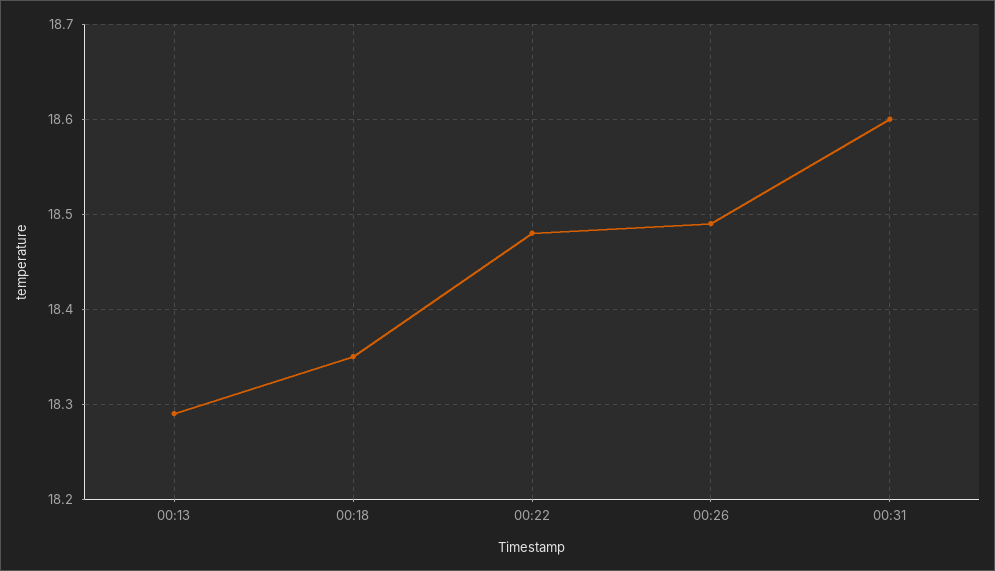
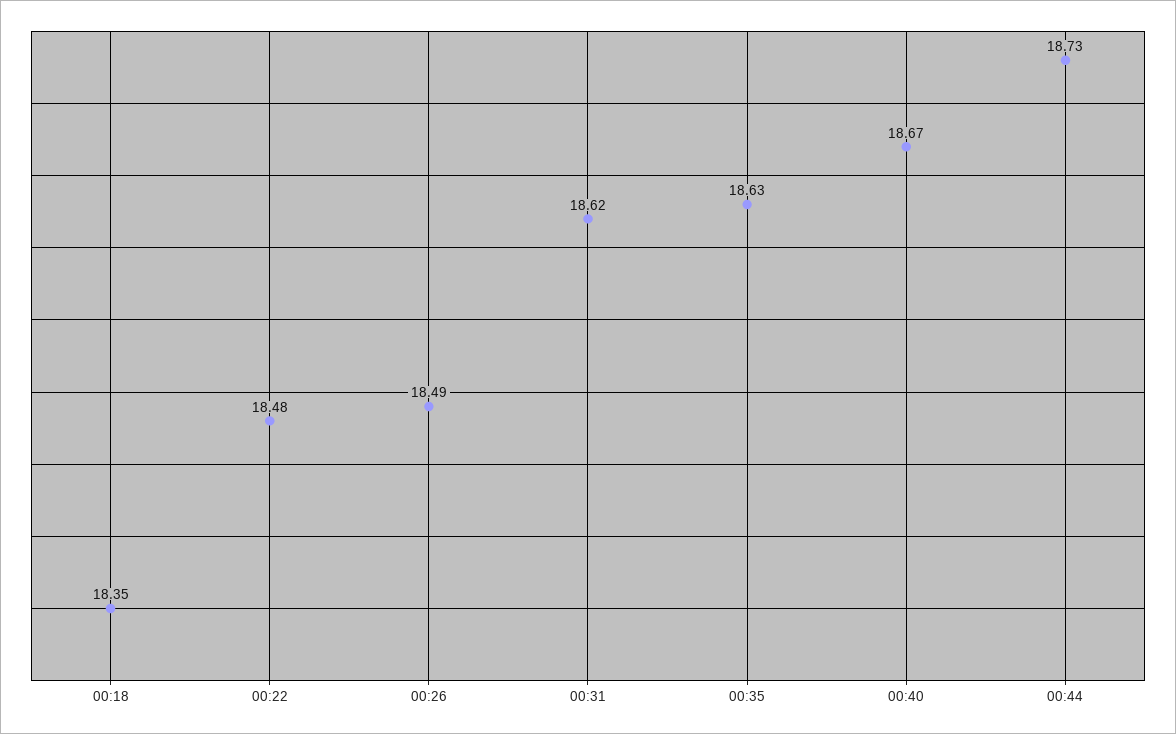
00:13: 18.29 -> none
00:31: 18.6 -> 18.62
00:35: none -> 18.63
00:40: none -> 18.67
00:44: none -> 18.73

